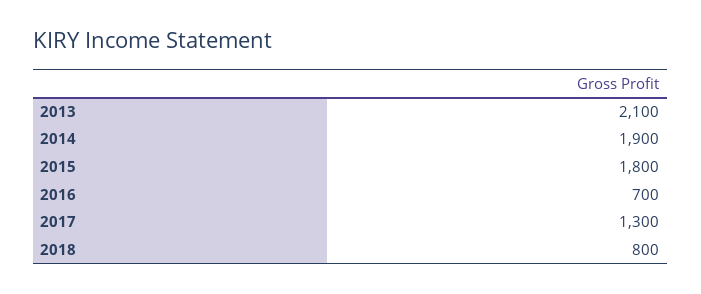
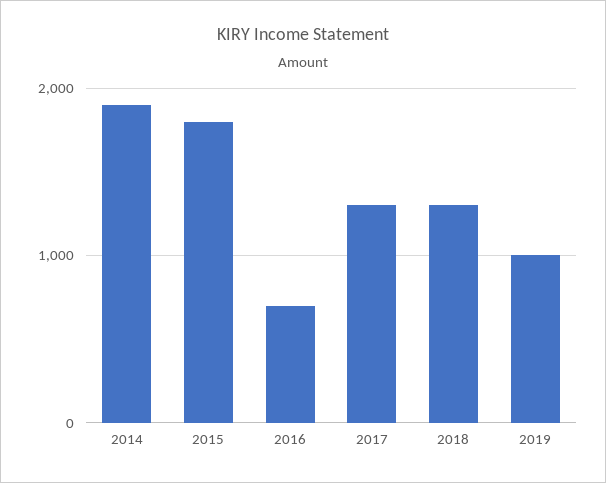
2013: 2100 -> none
2018: 800 -> 1300
2019: none -> 1000

